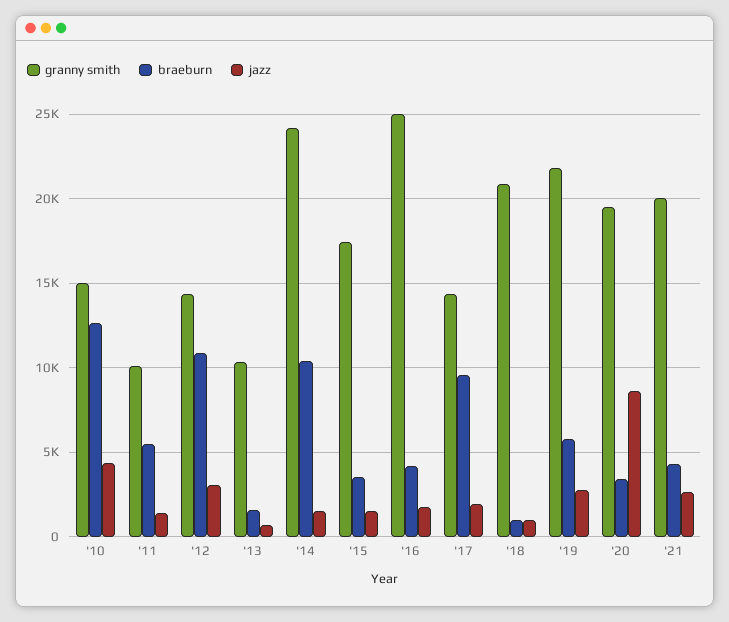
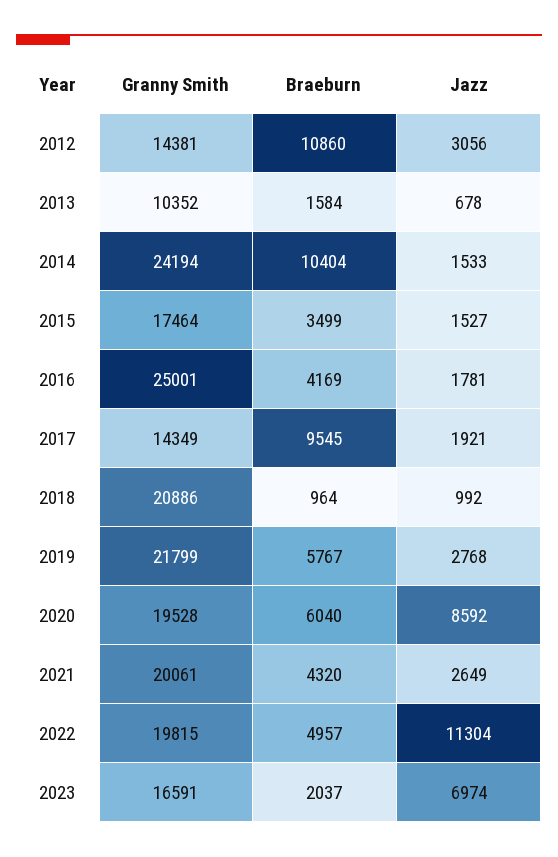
granny smith, '10: 15000 -> none
braeburn, '10: 12500 -> none
jazz, '10: 4500 -> none
granny smith, '11: 10000 -> none
braeburn, '11: 5500 -> none
jazz, '11: 1500 -> none
braeburn, '20: 3500 -> 6040
granny smith, 2022: none -> 19815
braeburn, 2022: none -> 4957
jazz, 2022: none -> 11304
granny smith, 2023: none -> 16591
braeburn, 2023: none -> 2037
jazz, 2023: none -> 6974

